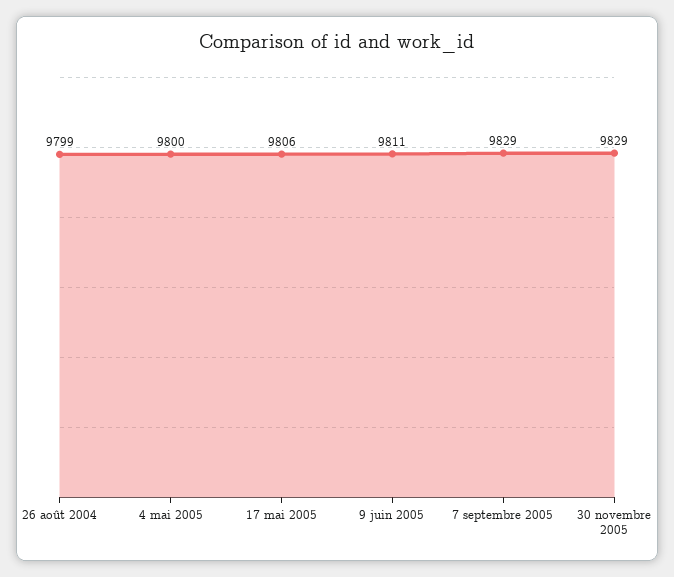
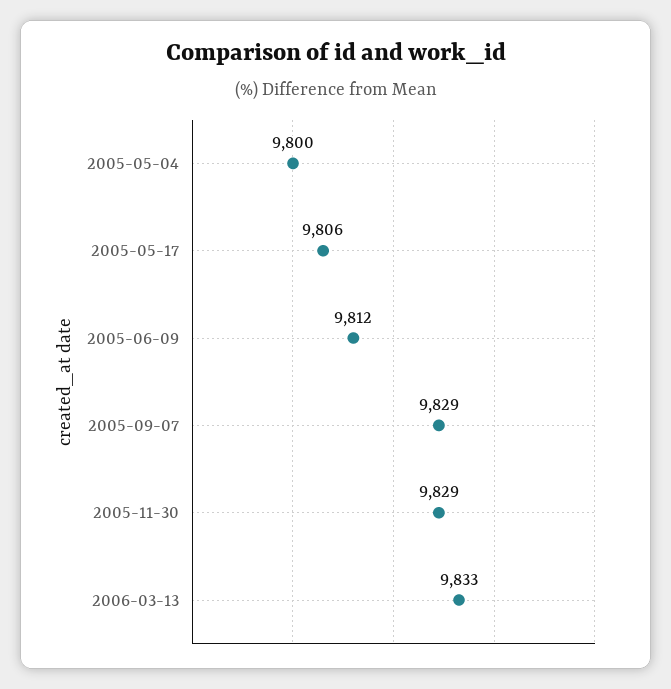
26 août 2004: 9799 -> none
9 juin 2005: 9811 -> 9812
2006-03-13: none -> 9833

